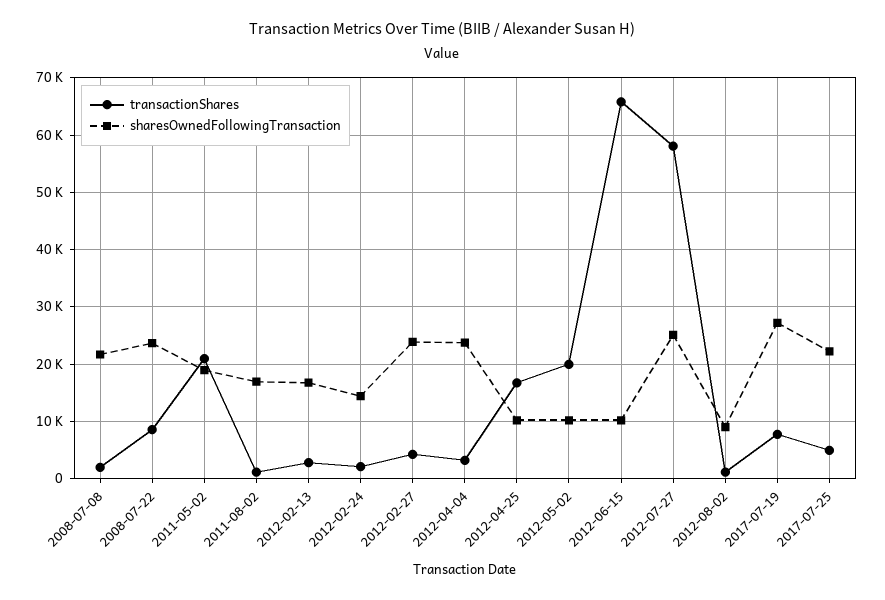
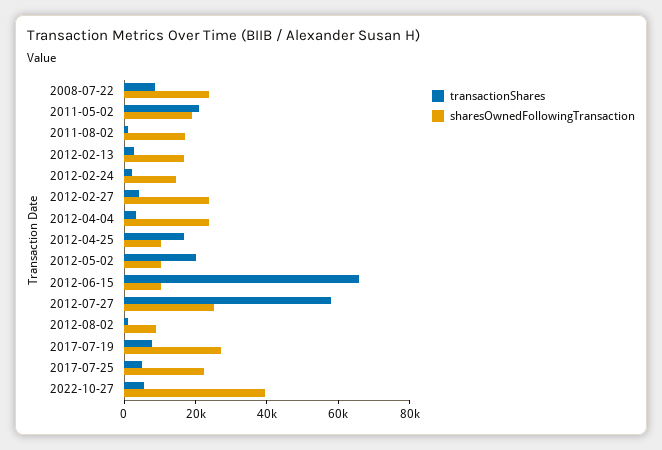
transactionShares, 2008-07-08: 2000 -> none
sharesOwnedFollowingTransaction, 2008-07-08: 22000 -> none
transactionShares, 2022-10-27: none -> 5000
sharesOwnedFollowingTransaction, 2022-10-27: none -> 40000

